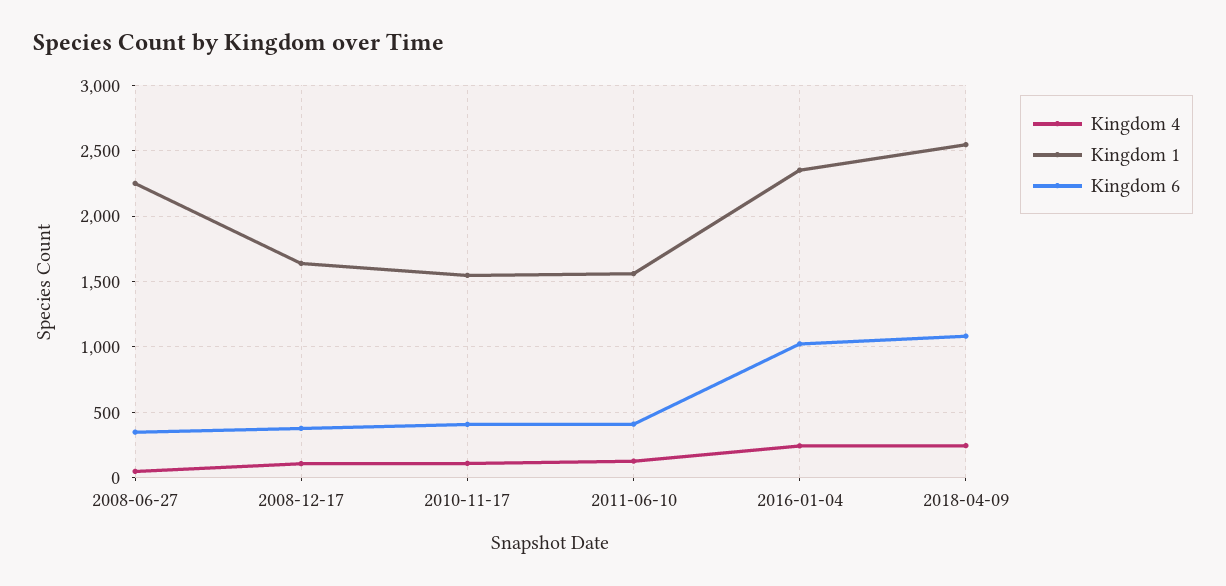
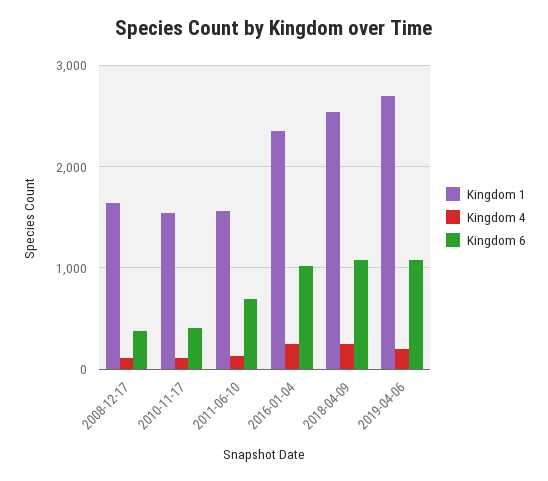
Kingdom 4, 2008-06-27: 50 -> none
Kingdom 1, 2008-06-27: 2250 -> none
Kingdom 6, 2008-06-27: 350 -> none
Kingdom 6, 2011-06-10: 400 -> 700
Kingdom 1, 2019-04-06: none -> 2700
Kingdom 4, 2019-04-06: none -> 200
Kingdom 6, 2019-04-06: none -> 1100

